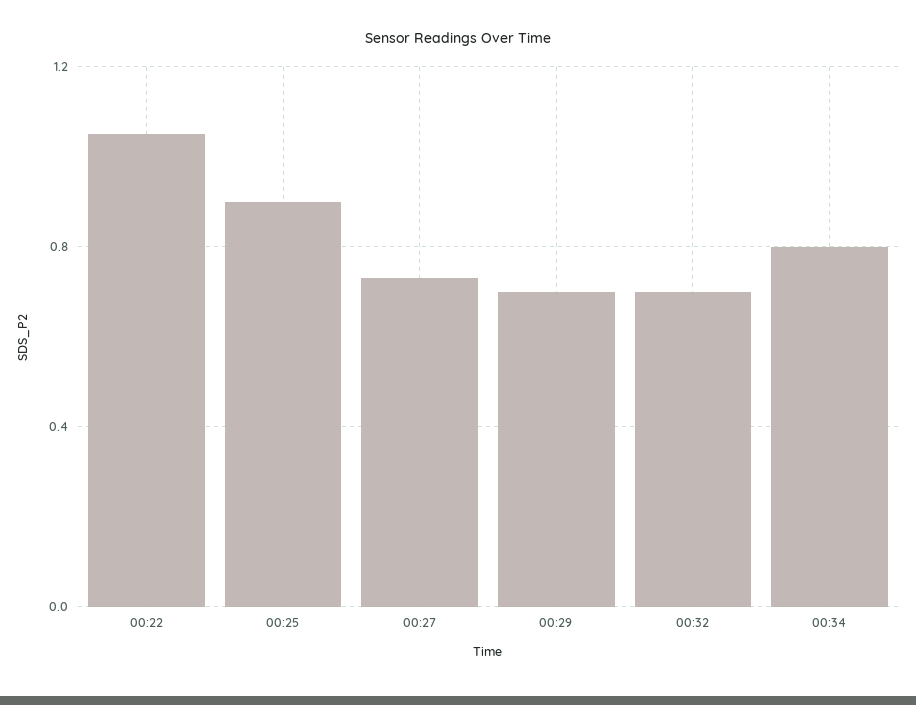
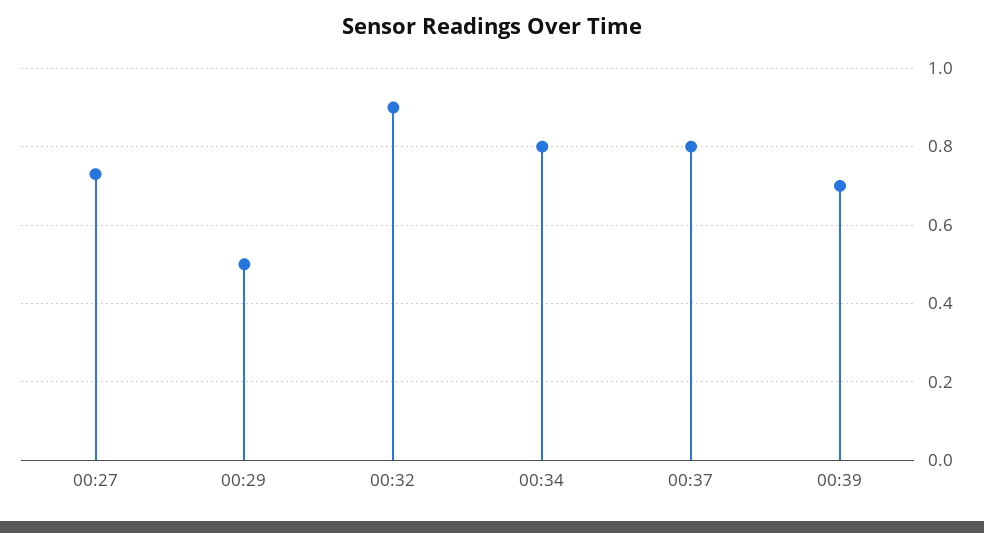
00:22: 1.05 -> none
00:25: 0.9 -> none
00:29: 0.7 -> 0.5
00:32: 0.7 -> 0.9
00:37: none -> 0.8
00:39: none -> 0.7

